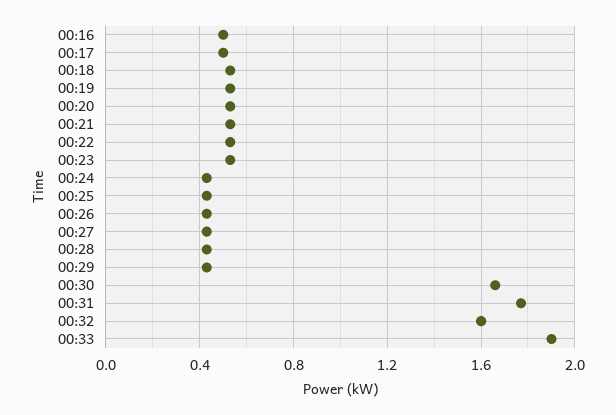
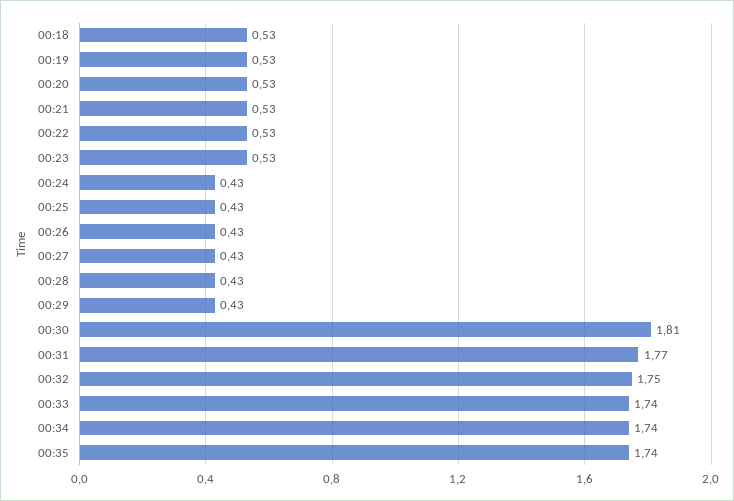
00:16: 0.5 -> none
00:17: 0.5 -> none
00:30: 1.65 -> 1.81
00:32: 1.6 -> 1.75
00:33: 1.9 -> 1.74
00:34: none -> 1.74
00:35: none -> 1.74

